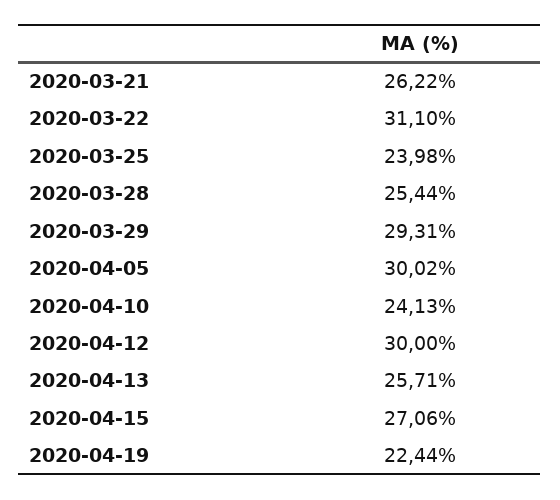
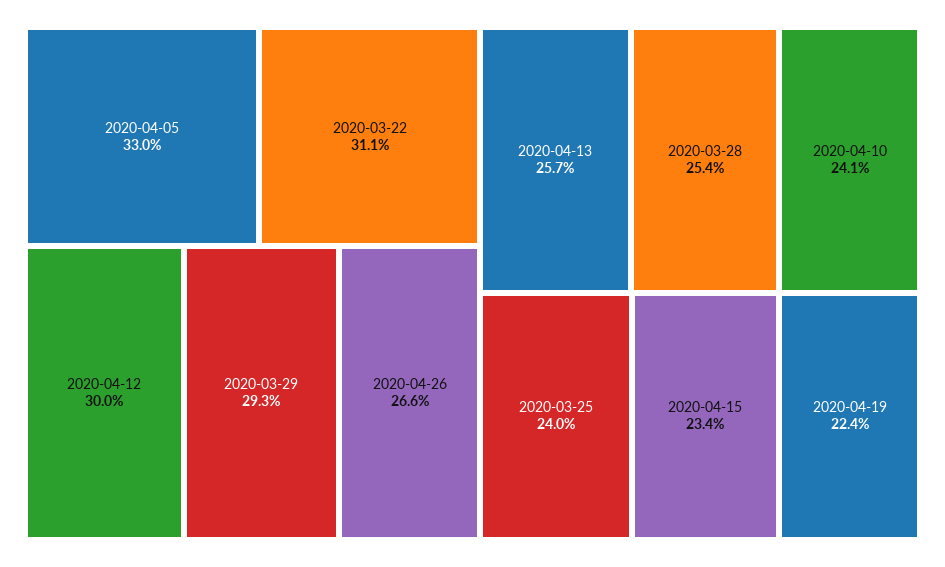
2020-03-21: 26.22 -> none
2020-04-05: 30.02 -> 33
2020-04-15: 27.06 -> 23.4
2020-04-26: none -> 26.6

